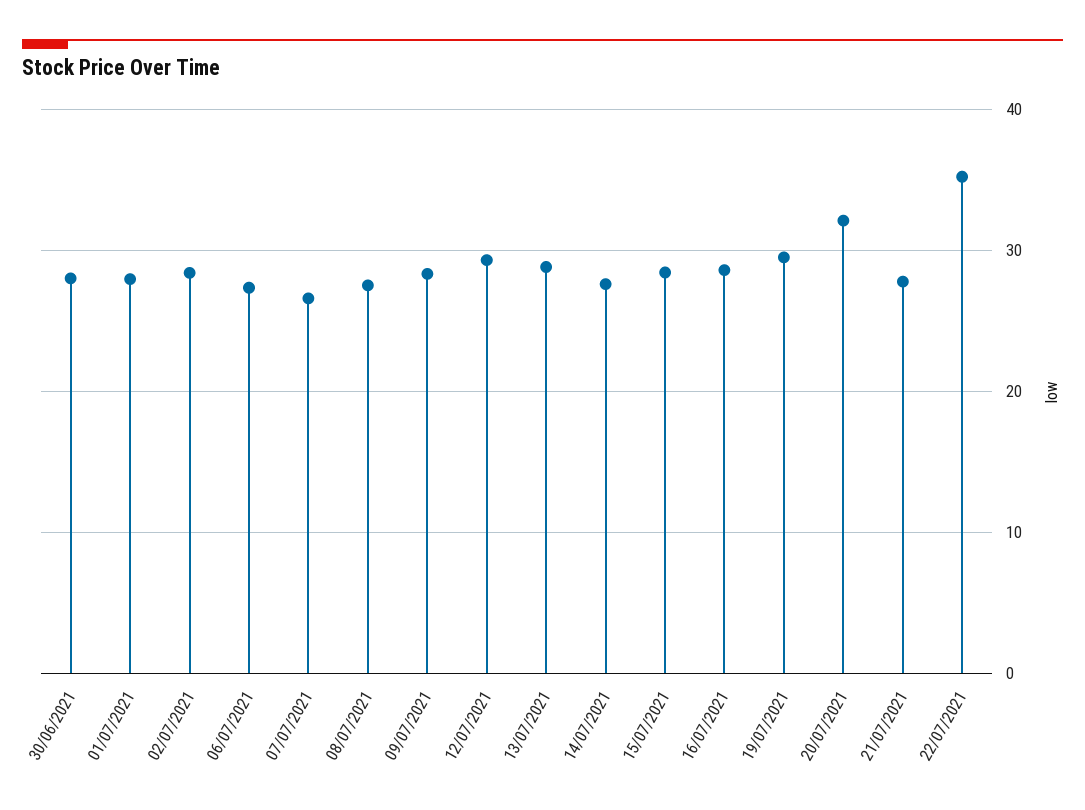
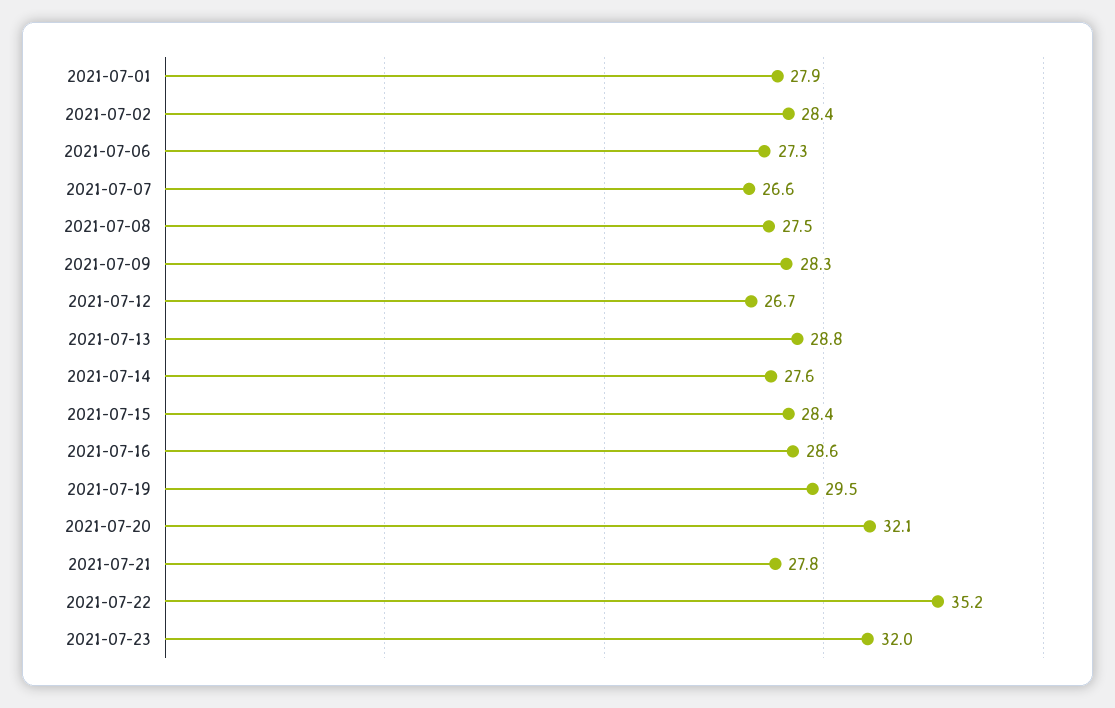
30/06/2021: 28 -> none
12/07/2021: 29 -> 26.7
2021-07-23: none -> 32

